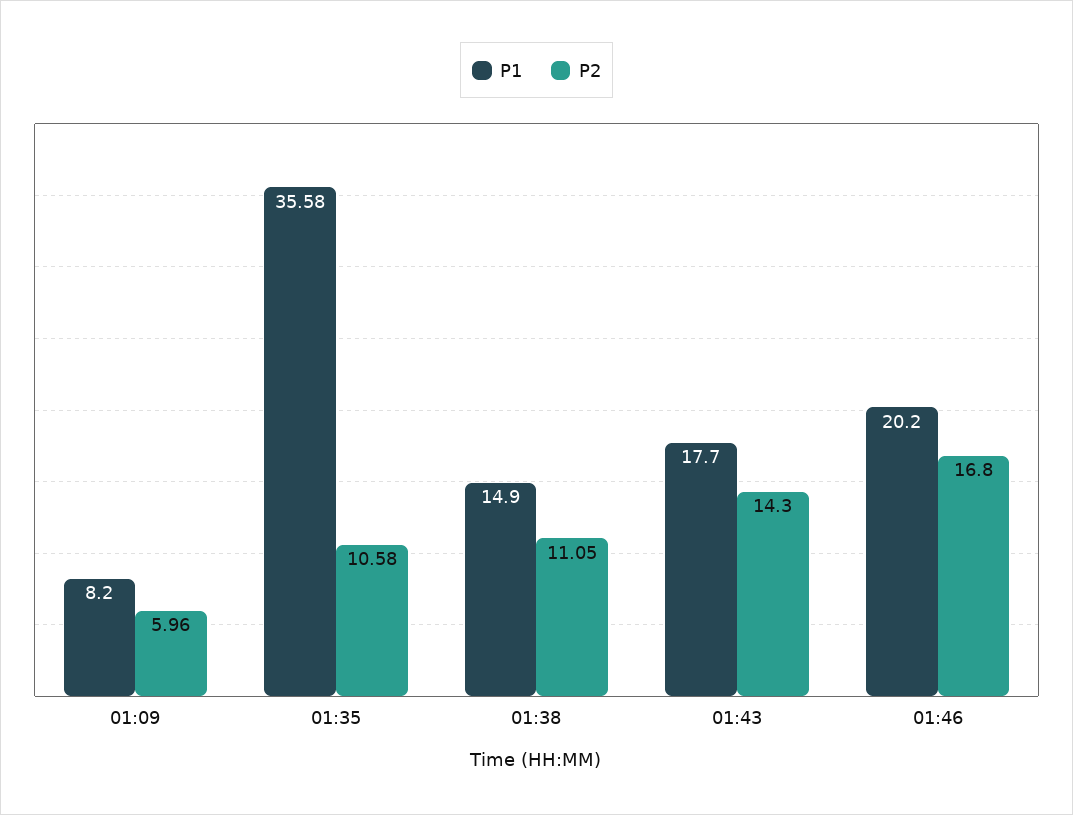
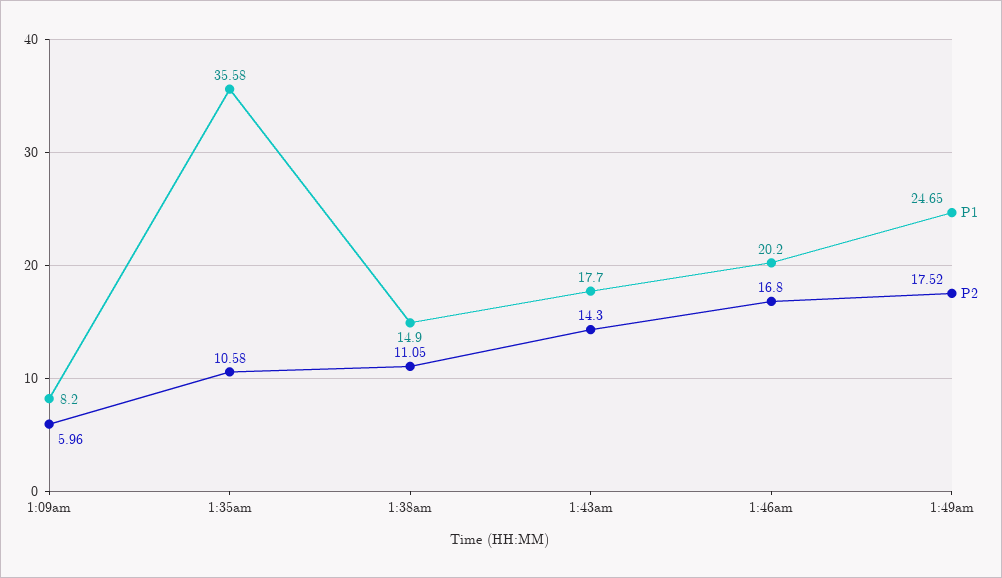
P1, 1:49am: none -> 24.65
P2, 1:49am: none -> 17.52

